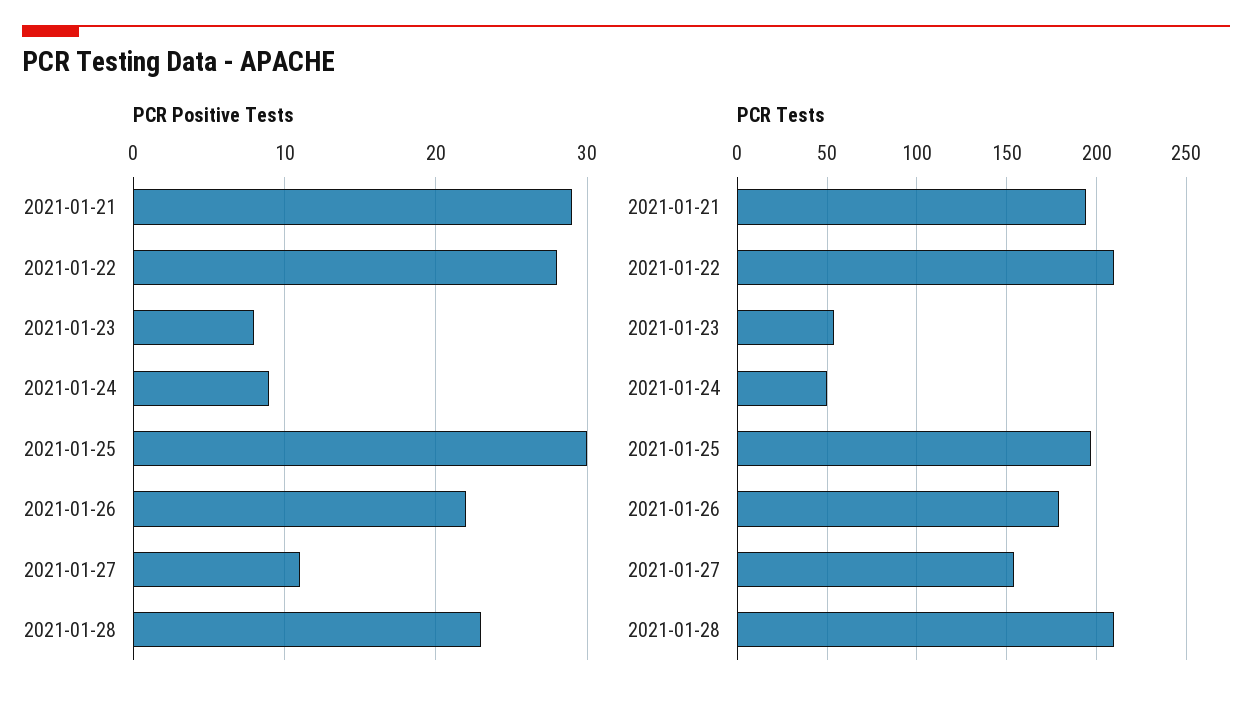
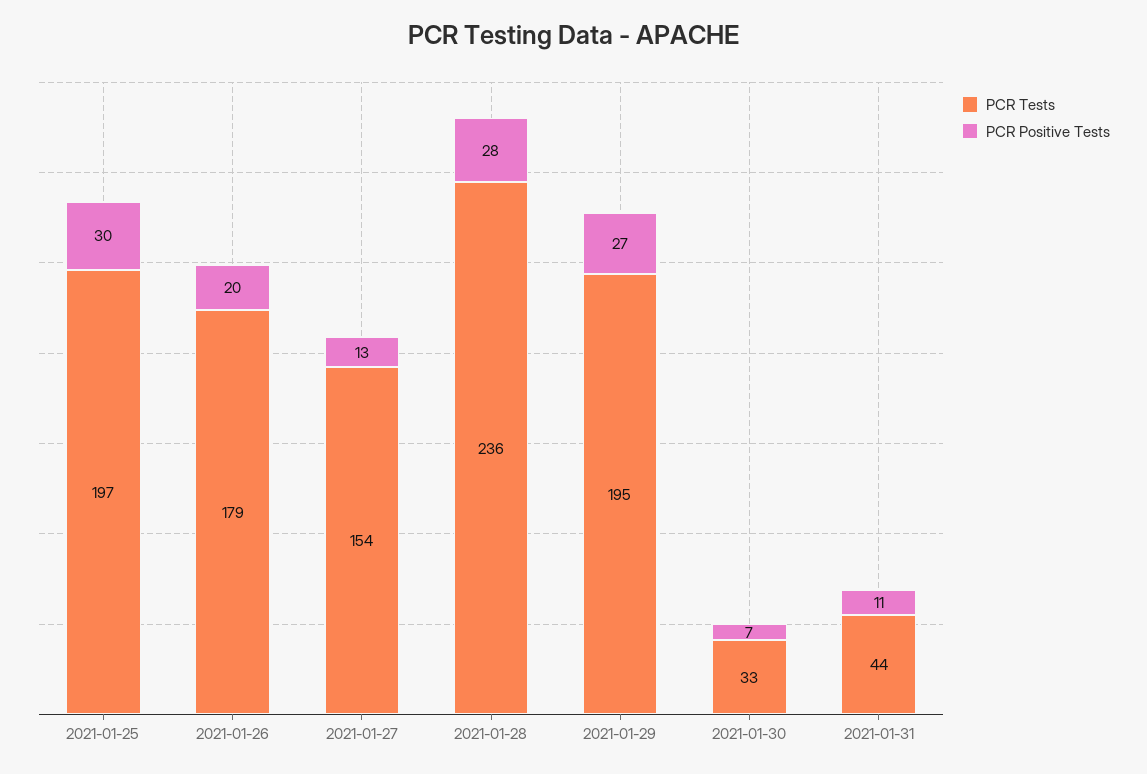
PCR Positive Tests, 2021-01-21: 29 -> none
PCR Positive Tests, 2021-01-22: 28 -> none
PCR Positive Tests, 2021-01-23: 8 -> none
PCR Positive Tests, 2021-01-24: 9 -> none
PCR Positive Tests, 2021-01-26: 22 -> 20
PCR Positive Tests, 2021-01-27: 11 -> 13
PCR Positive Tests, 2021-01-28: 23 -> 28
PCR Tests, 2021-01-21: 195 -> none
PCR Tests, 2021-01-22: 210 -> none
PCR Tests, 2021-01-23: 55 -> none
PCR Tests, 2021-01-24: 50 -> none
PCR Tests, 2021-01-28: 210 -> 236
PCR Tests, 2021-01-29: none -> 195
PCR Positive Tests, 2021-01-29: none -> 27
PCR Tests, 2021-01-30: none -> 33
PCR Positive Tests, 2021-01-30: none -> 7
PCR Tests, 2021-01-31: none -> 44
PCR Positive Tests, 2021-01-31: none -> 11

